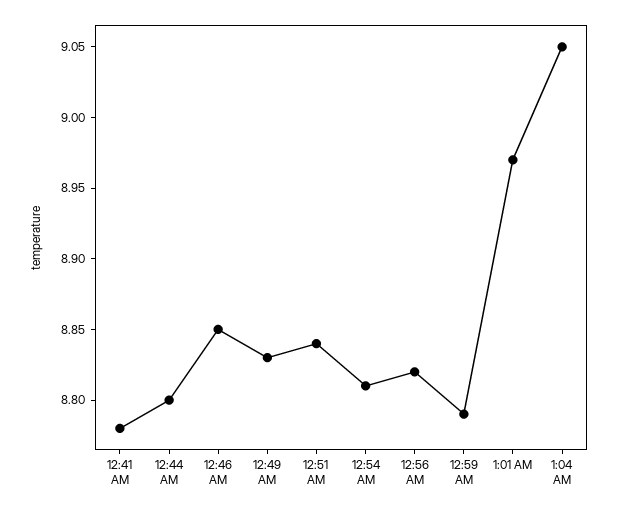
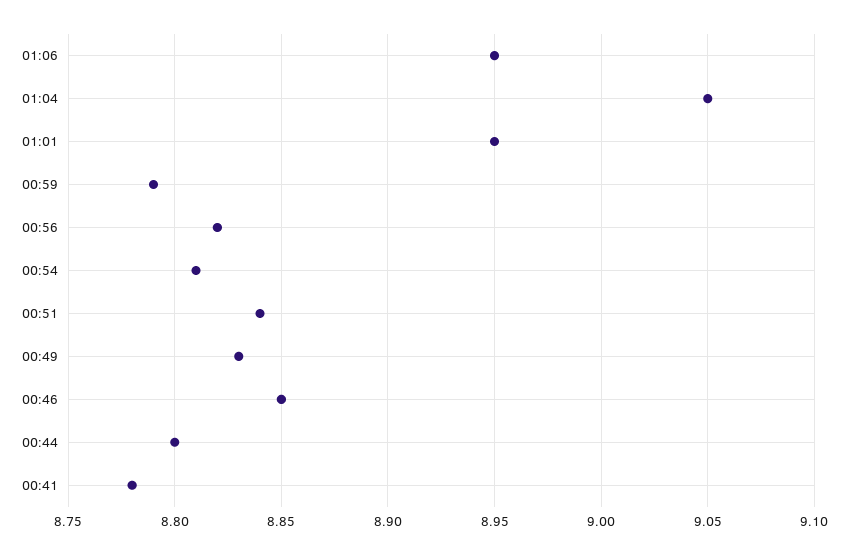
1:01 AM: 8.97 -> 8.95
01:06: none -> 8.95

